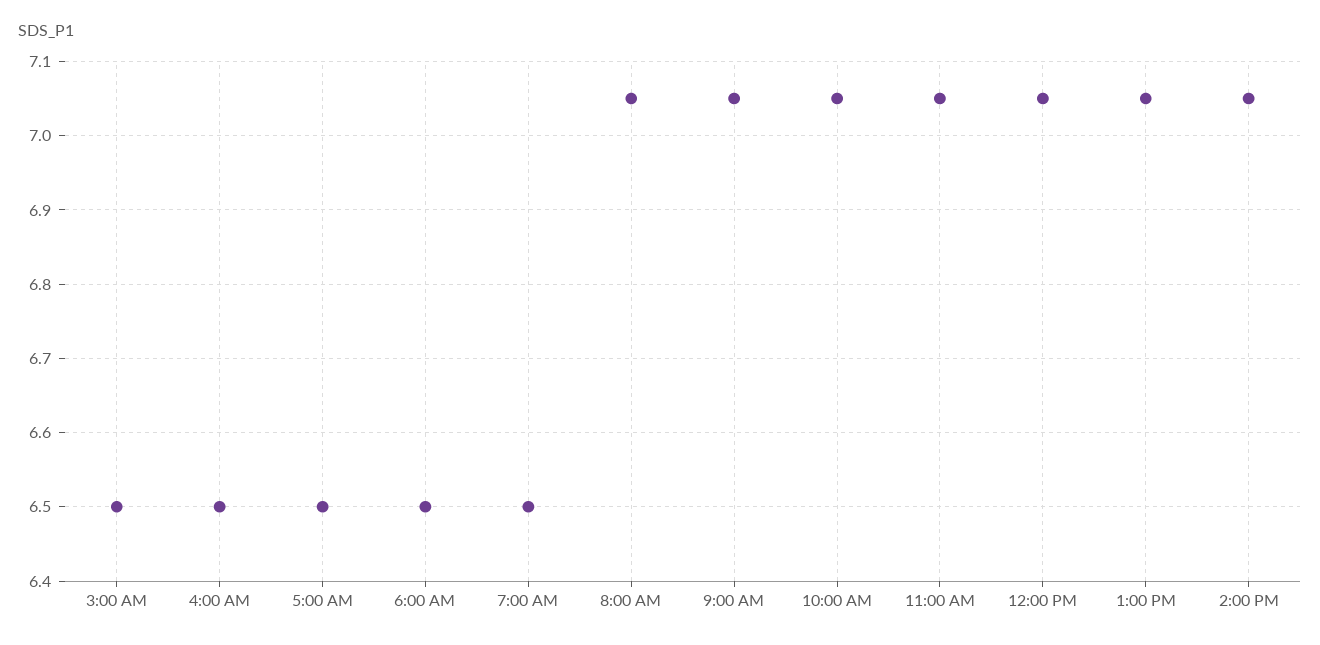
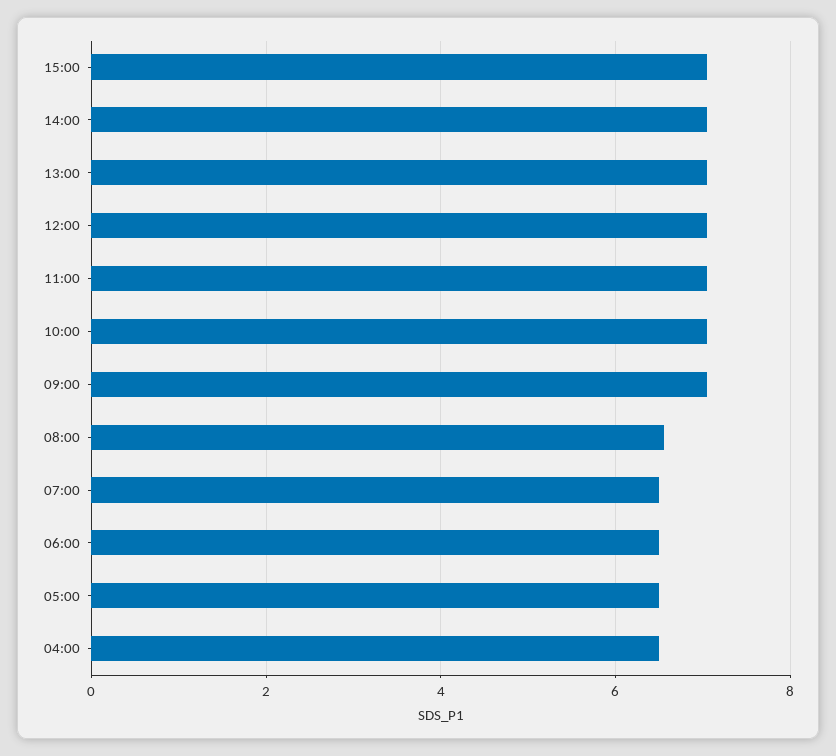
3:00 AM: 6.5 -> none
8:00 AM: 7.05 -> 6.6
15:00: none -> 7

